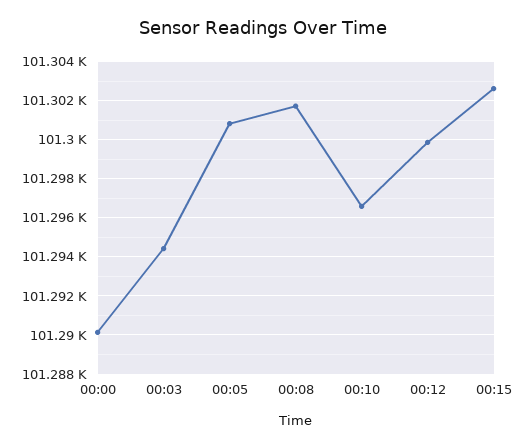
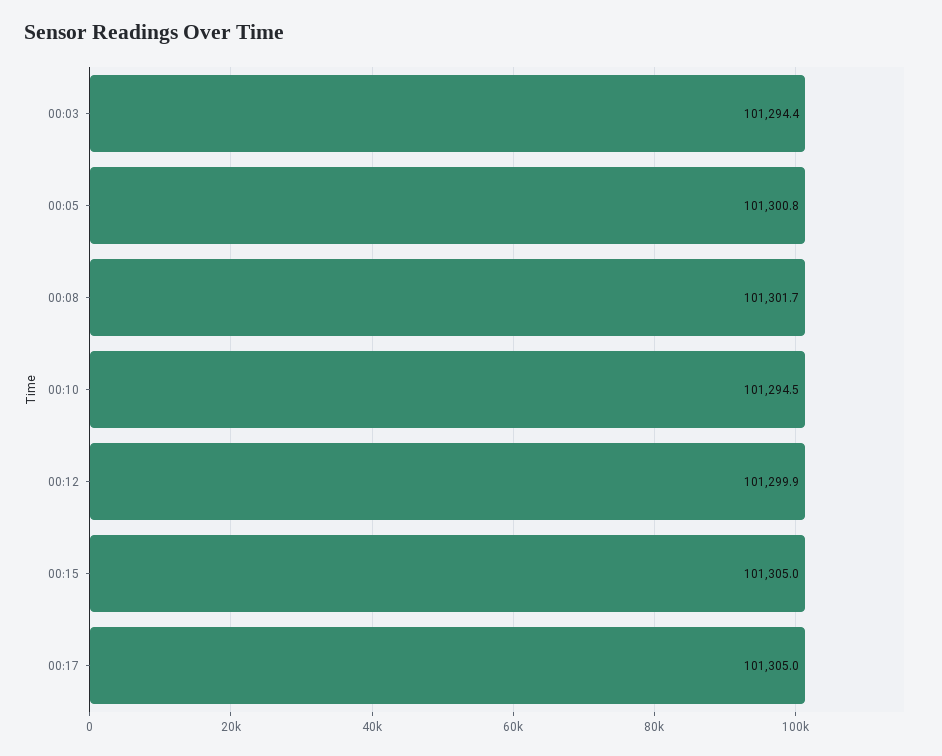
00:00: 101290 -> none
00:10: 101296.5 -> 101294.5
00:15: 101302.5 -> 101305
00:17: none -> 101305

